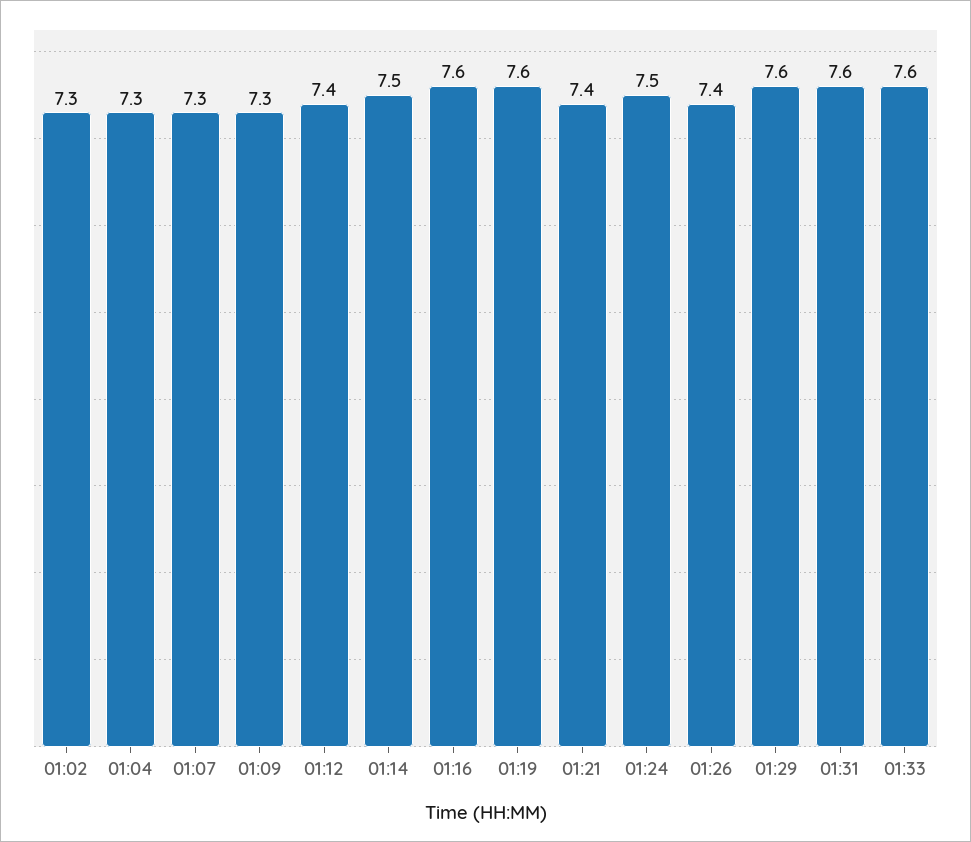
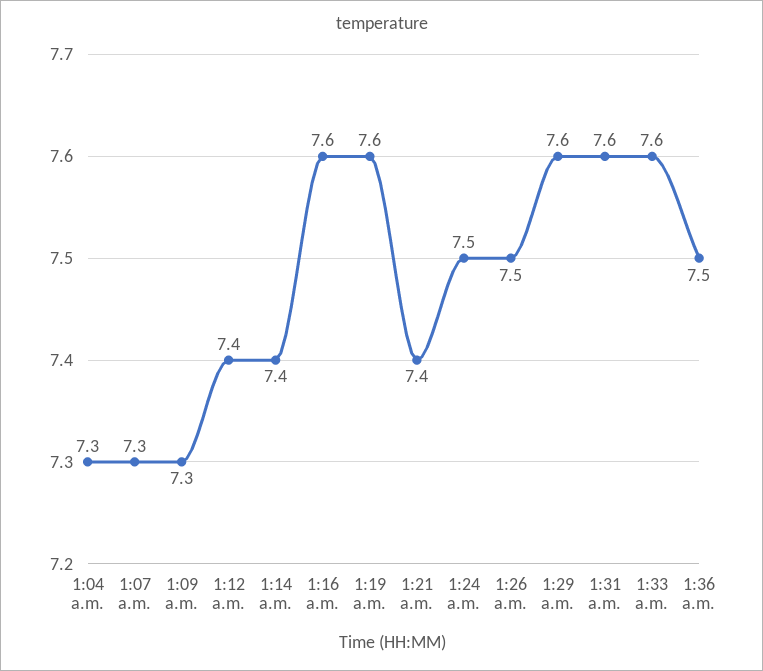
01:02: 7.3 -> none
01:14: 7.5 -> 7.4
01:26: 7.4 -> 7.5
1:36 a.m.: none -> 7.5

